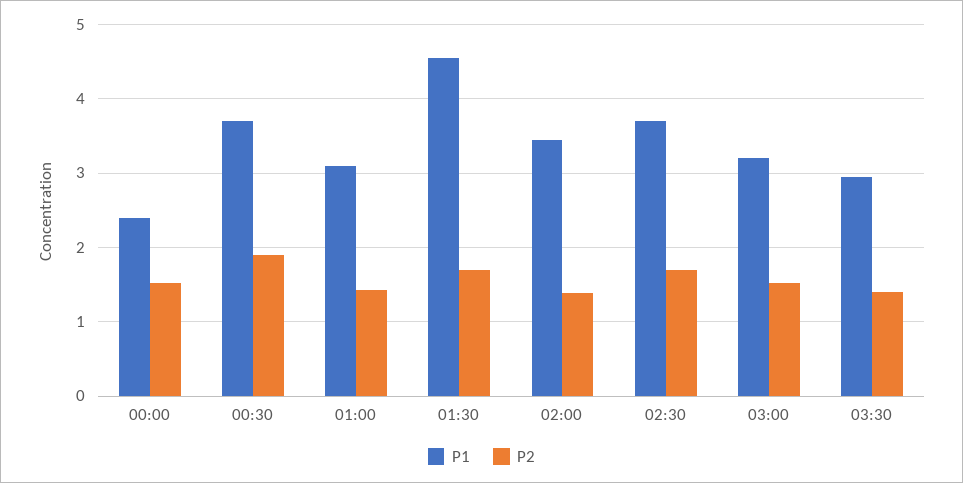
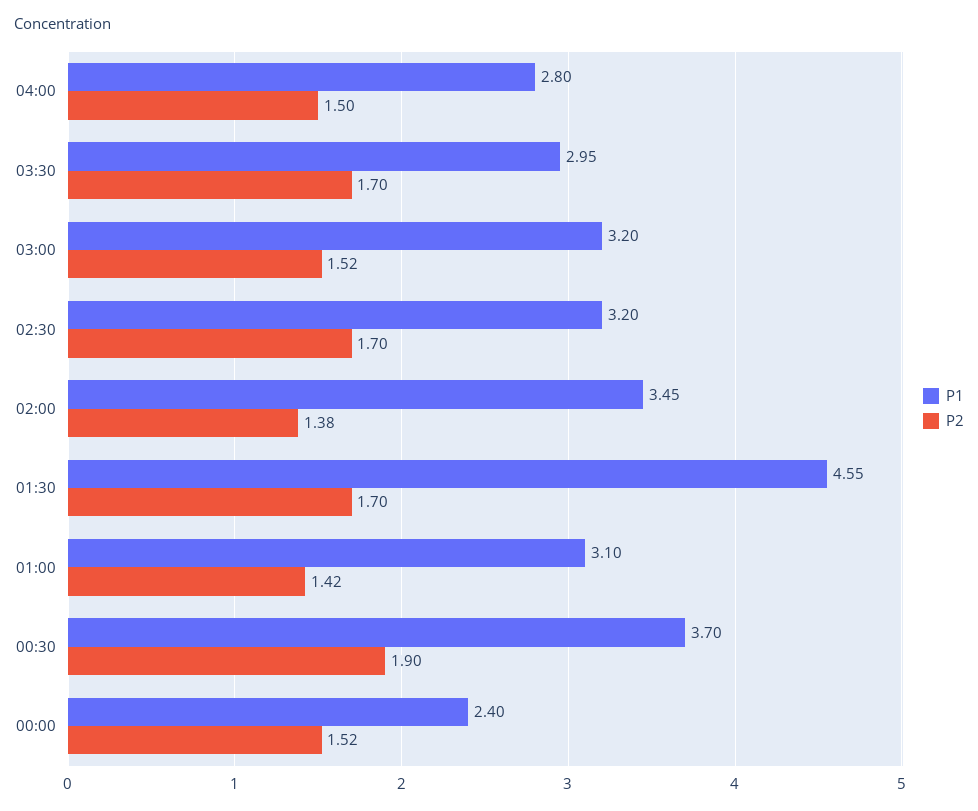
P1, 02:30: 3.7 -> 3.2
P2, 03:30: 1.4 -> 1.7
P1, 04:00: none -> 2.8
P2, 04:00: none -> 1.5

